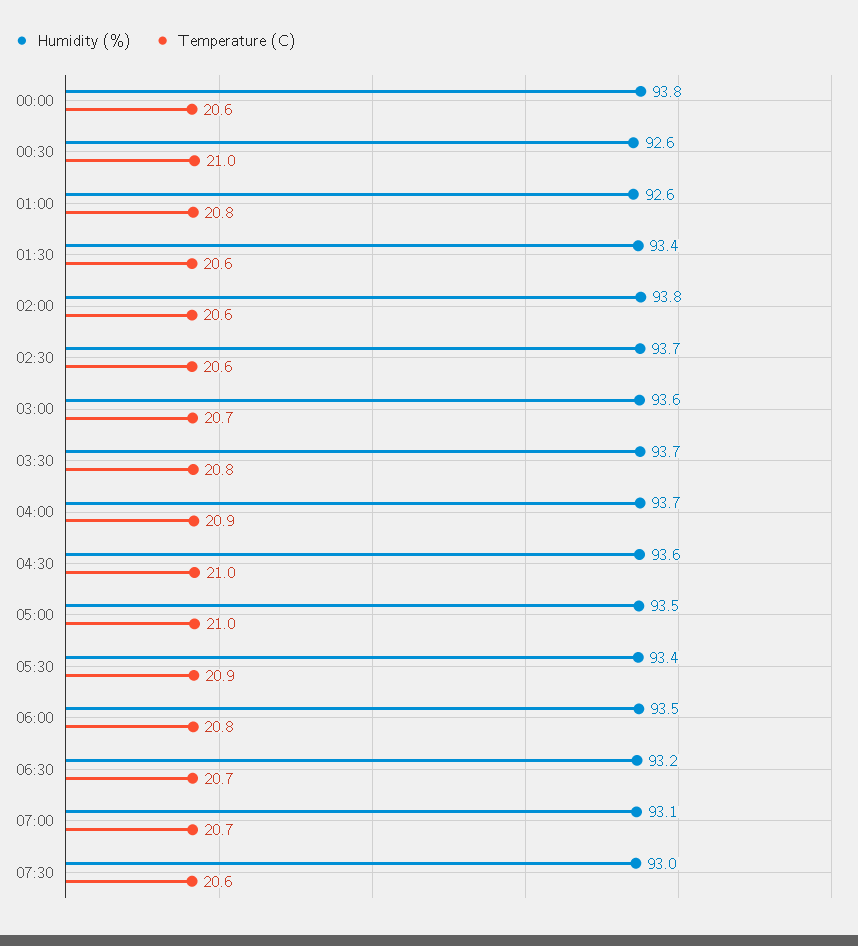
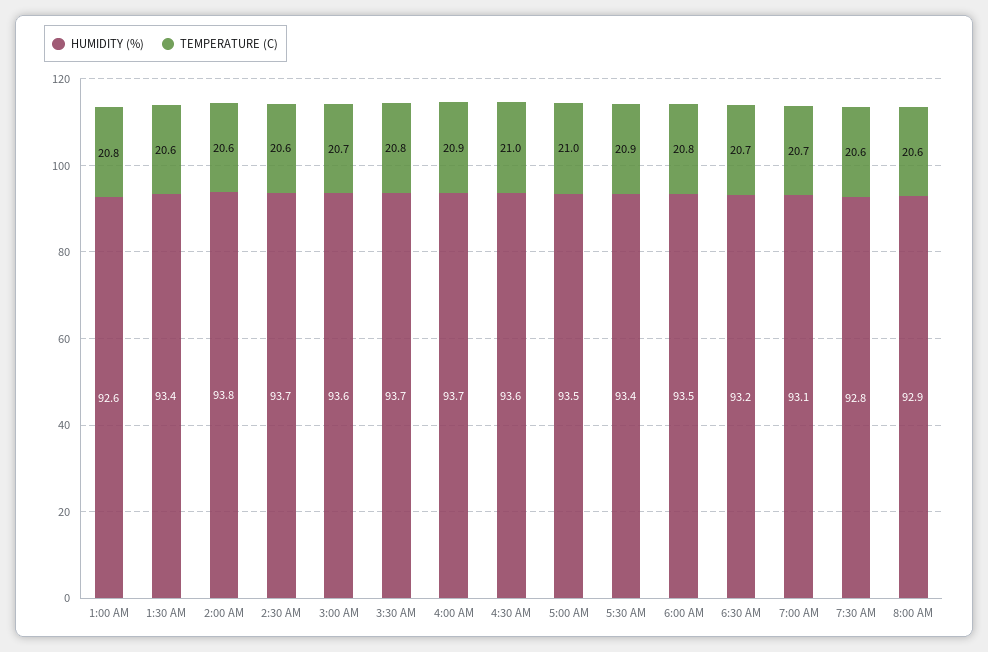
Humidity (%), 00:00: 93.8 -> none
Temperature (C), 00:00: 20.6 -> none
Humidity (%), 00:30: 92.6 -> none
Temperature (C), 00:30: 21 -> none
Humidity (%), 07:30: 93 -> 92.8
Humidity (%), 8:00 AM: none -> 92.9
Temperature (C), 8:00 AM: none -> 20.6

